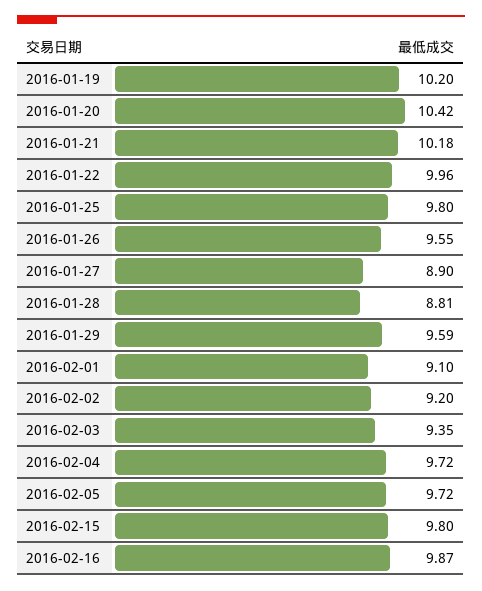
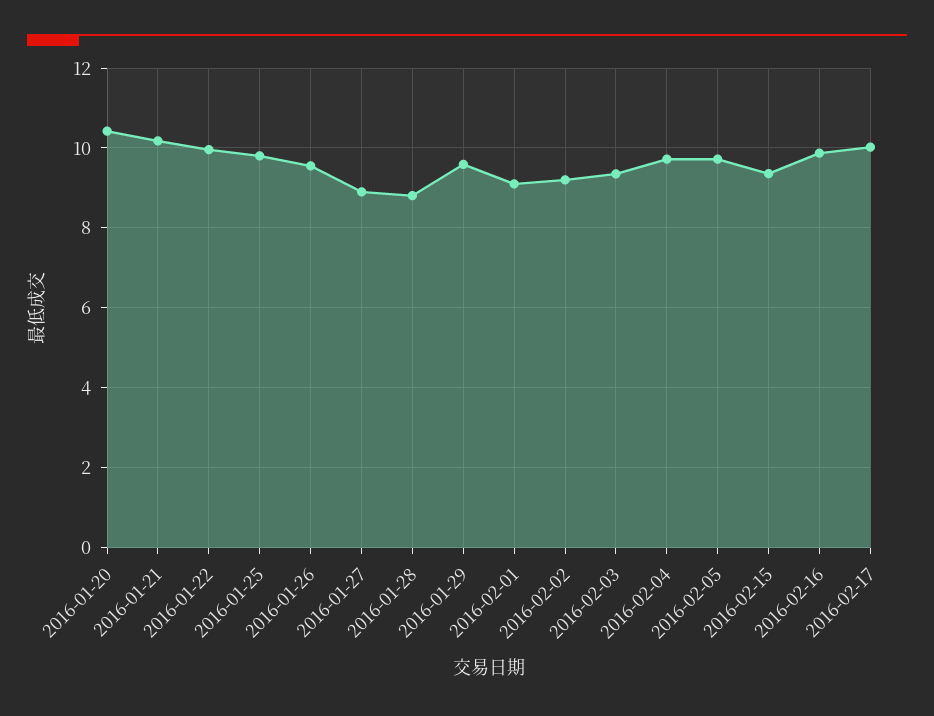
2016-01-19: 10.2 -> none
2016-02-15: 9.8 -> 9.4
2016-02-17: none -> 10

